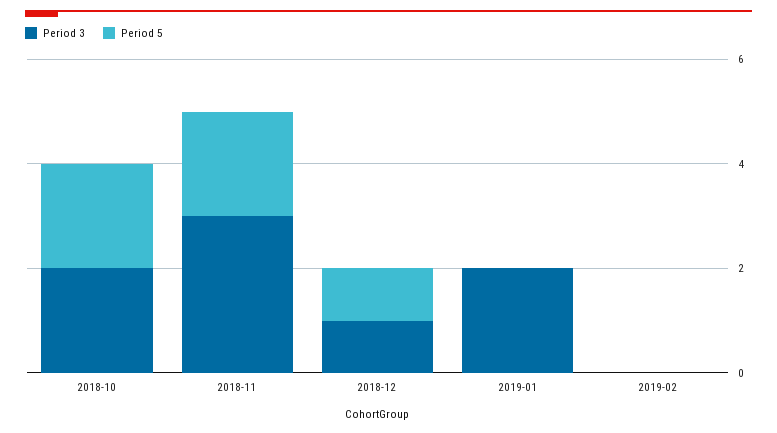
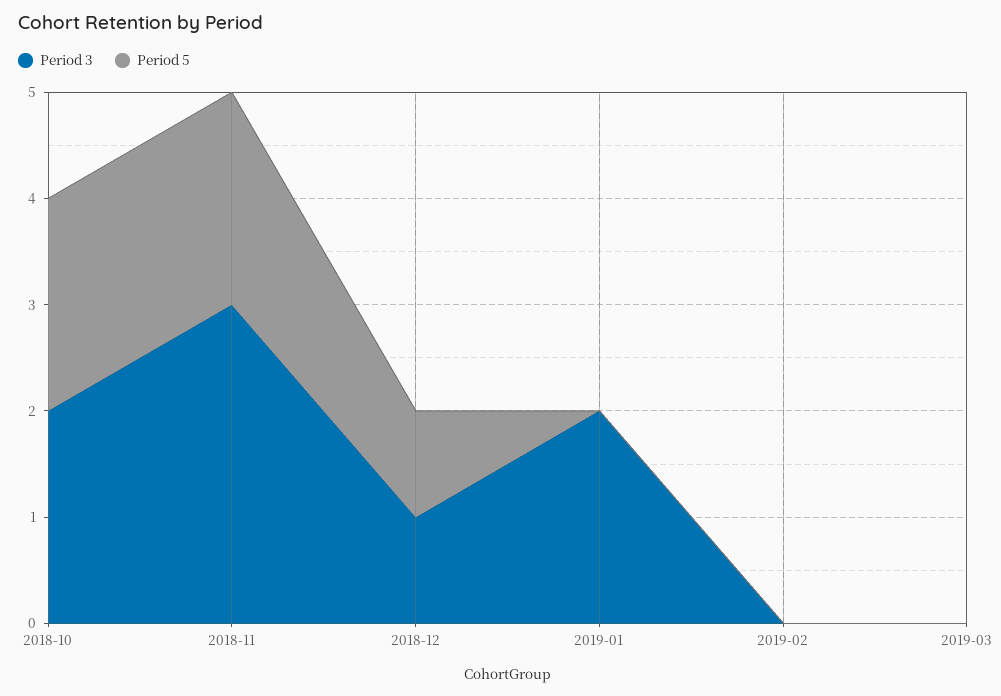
Period 3, 2019-03: none -> 0
Period 5, 2019-03: none -> 0

